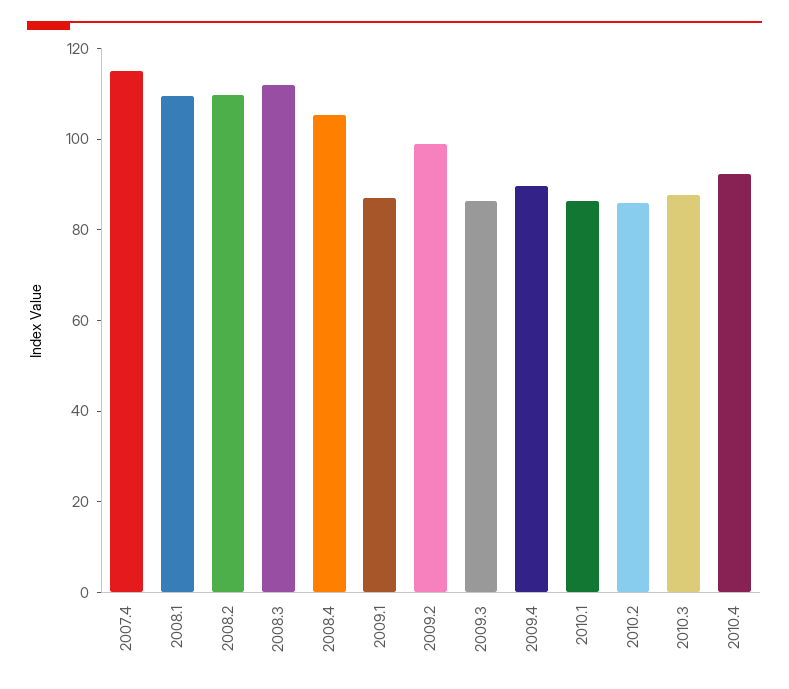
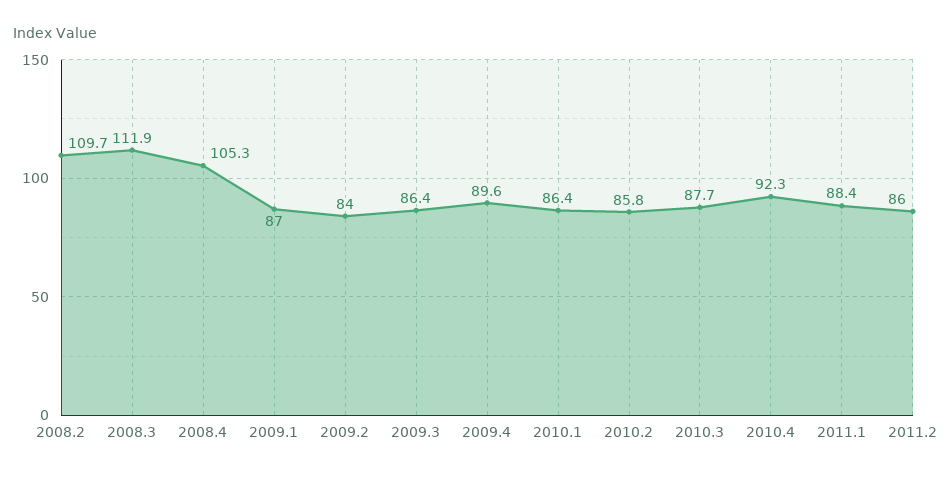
2007.4: 115 -> none
2008.1: 110 -> none
2009.2: 100 -> 84
2011.1: none -> 88.4
2011.2: none -> 86

